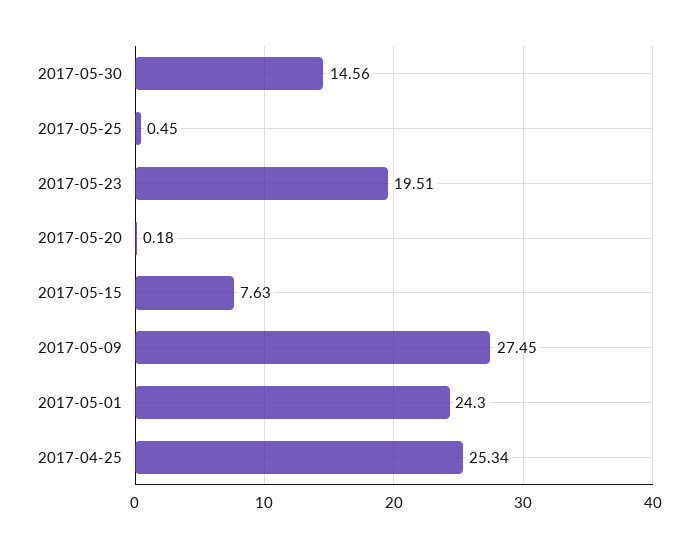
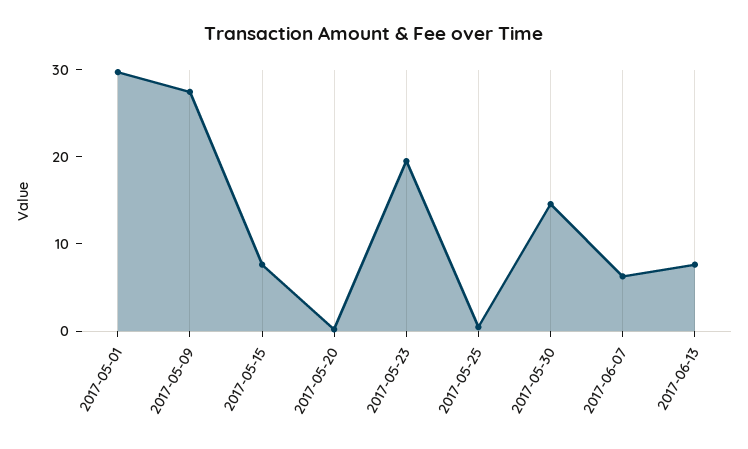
2017-05-01: 24.3 -> 30
2017-04-25: 25.34 -> none
2017-06-07: none -> 6
2017-06-13: none -> 8

